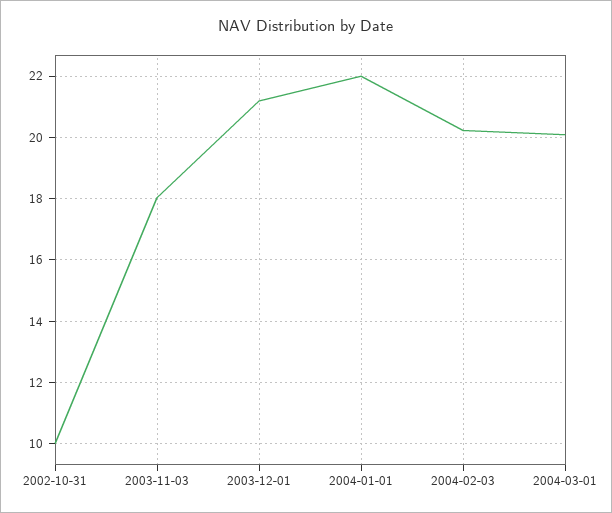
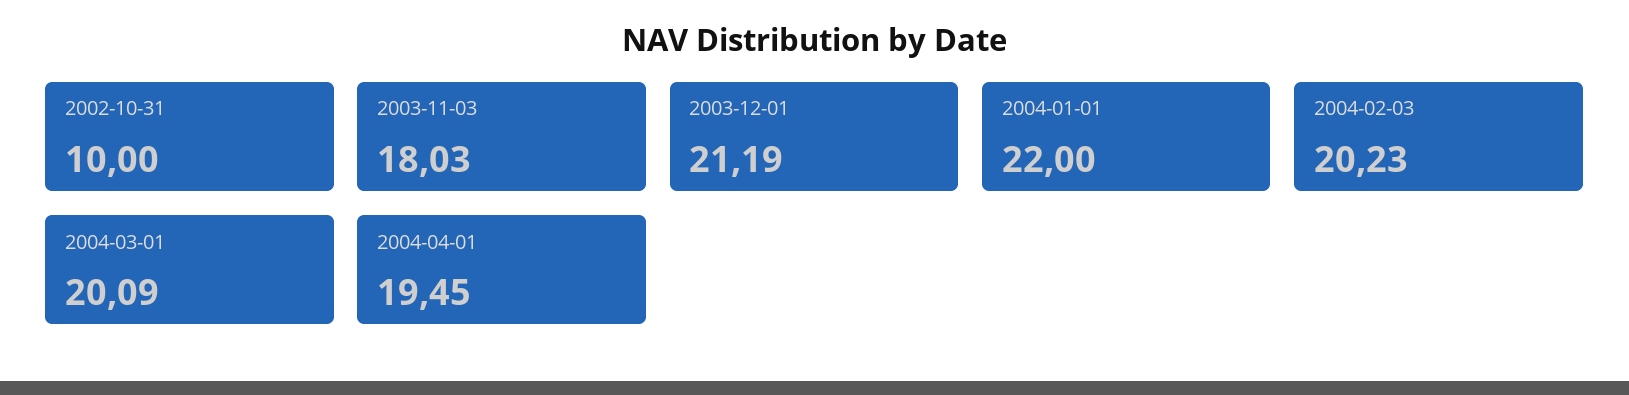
2004-04-01: none -> 19.45

